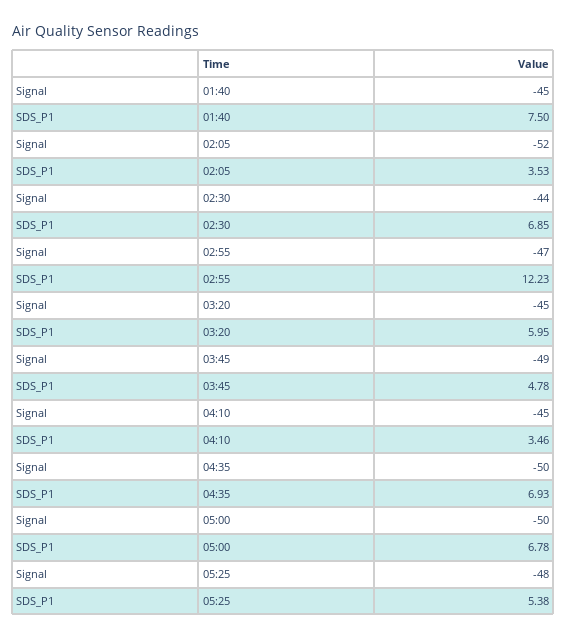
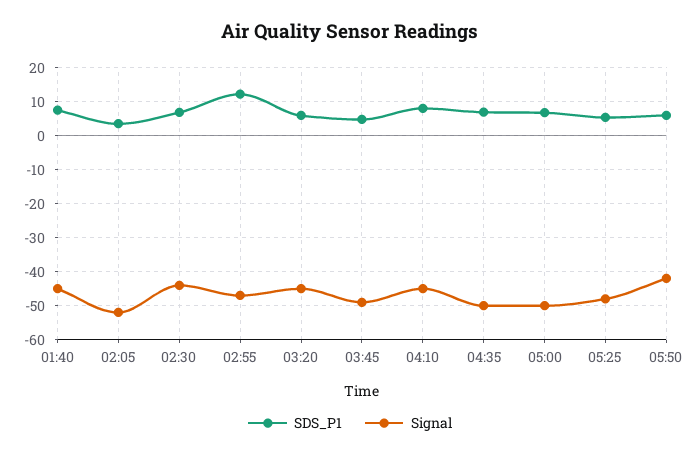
SDS_P1, 04:10: 3.46 -> 8
SDS_P1, 05:50: none -> 6
Signal, 05:50: none -> -42

